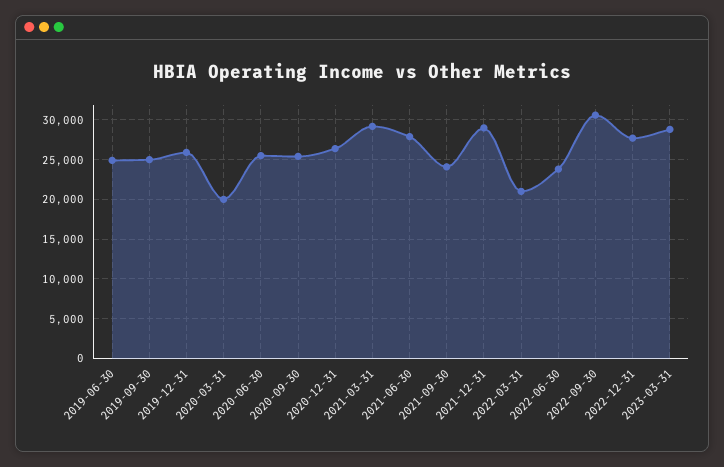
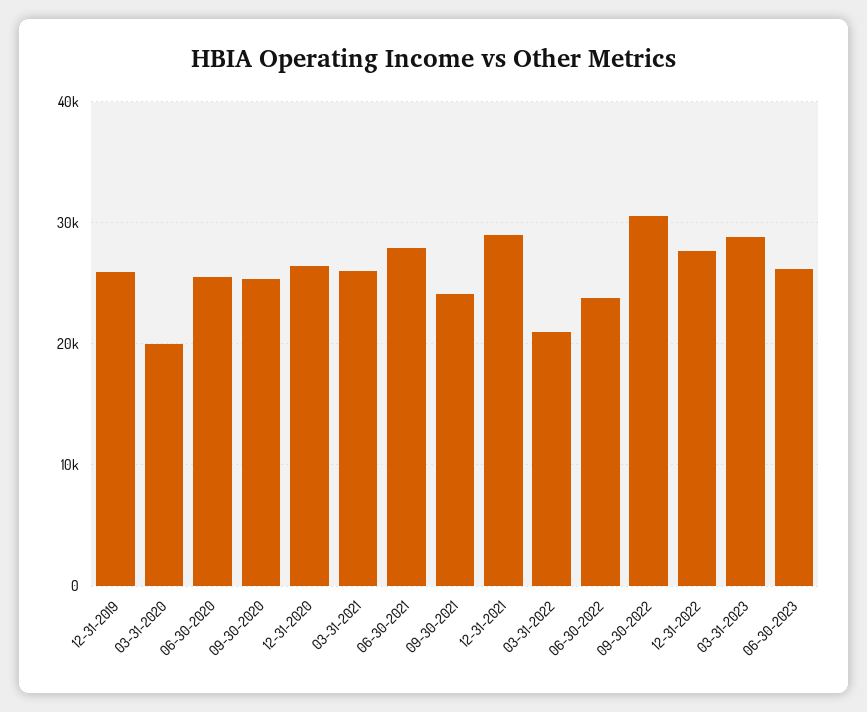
2019-06-30: 25000 -> none
2019-09-30: 25000 -> none
2021-03-31: 29000 -> 26000
06-30-2023: none -> 26000

